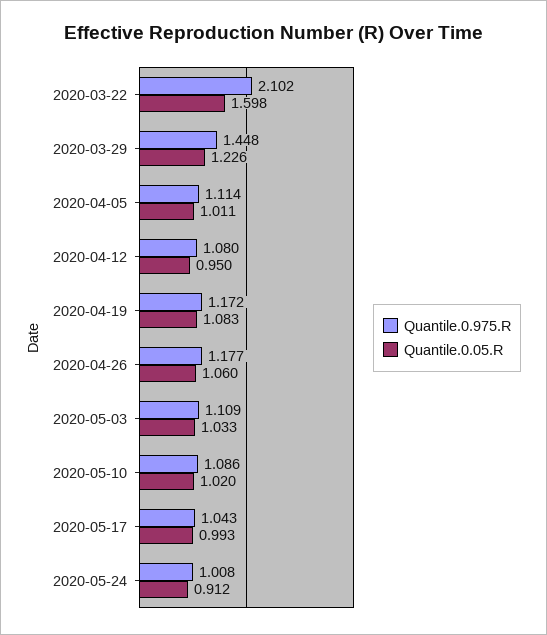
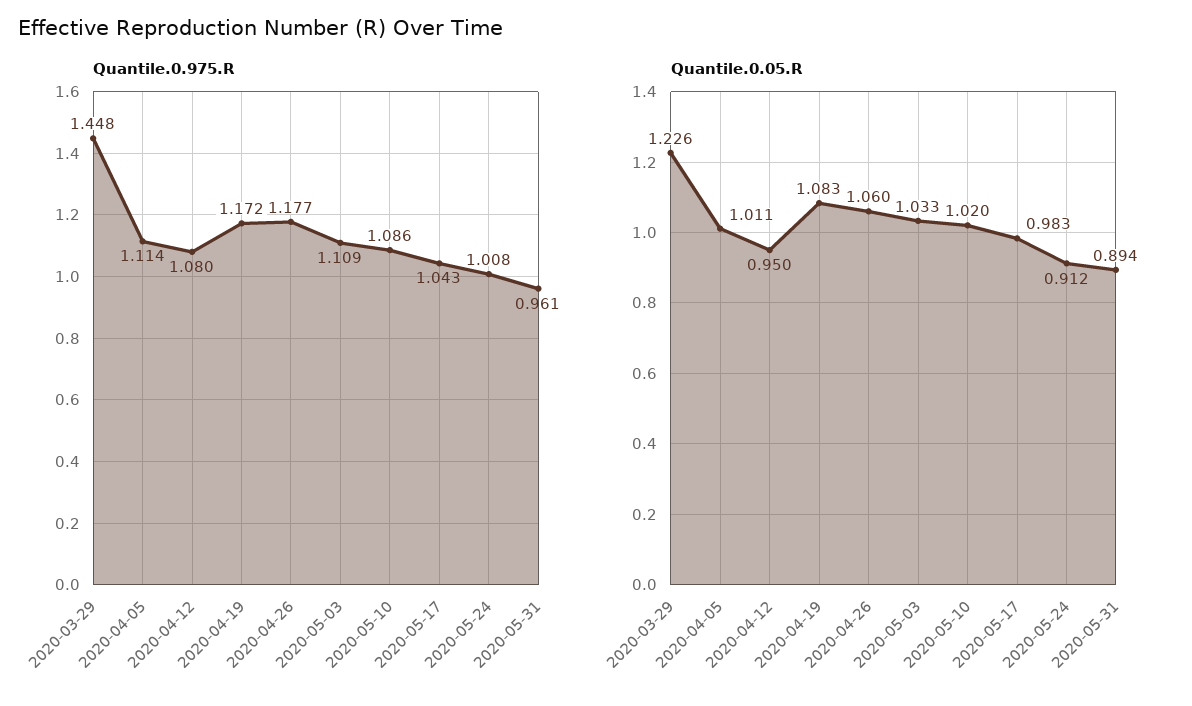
Quantile.0.975.R, 2020-03-22: 2.102 -> none
Quantile.0.05.R, 2020-03-22: 1.598 -> none
Quantile.0.05.R, 2020-05-17: 0.993 -> 0.983
Quantile.0.975.R, 2020-05-31: none -> 0.961
Quantile.0.05.R, 2020-05-31: none -> 0.894

